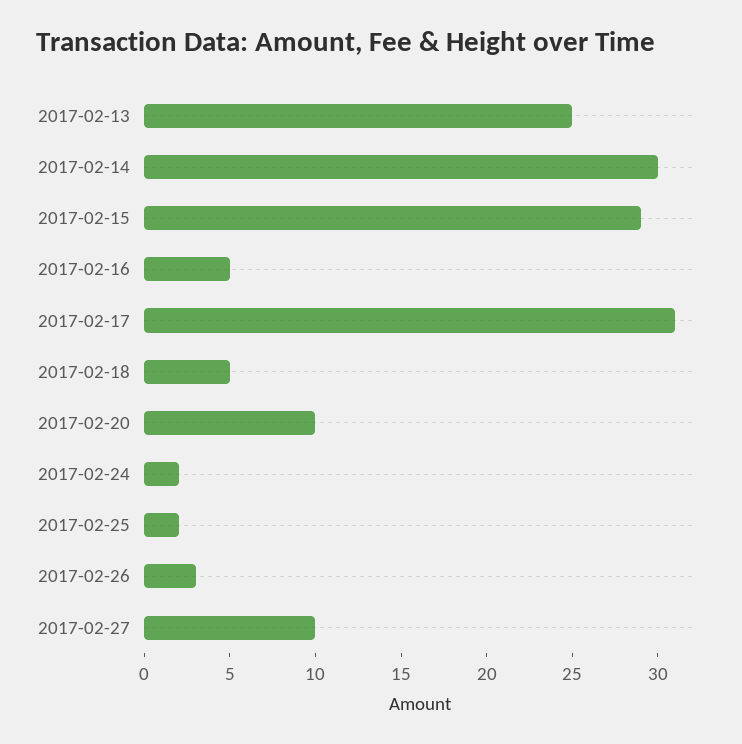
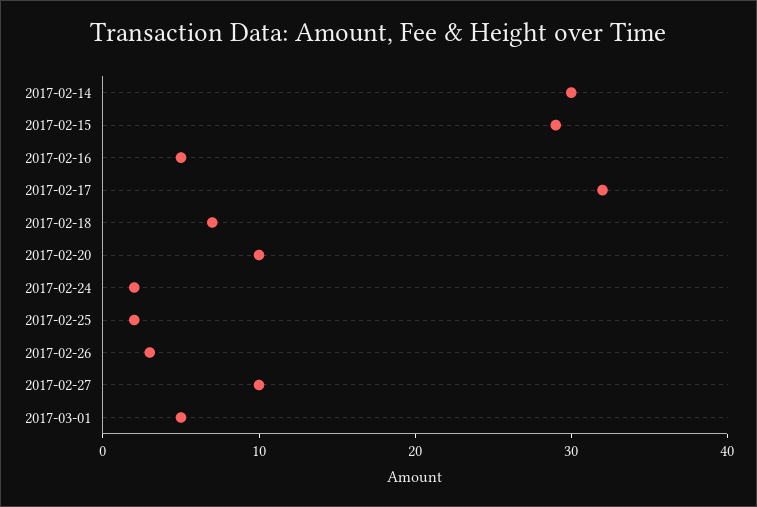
2017-02-13: 25 -> none
2017-02-17: 31 -> 32
2017-02-18: 5 -> 7
2017-03-01: none -> 5

